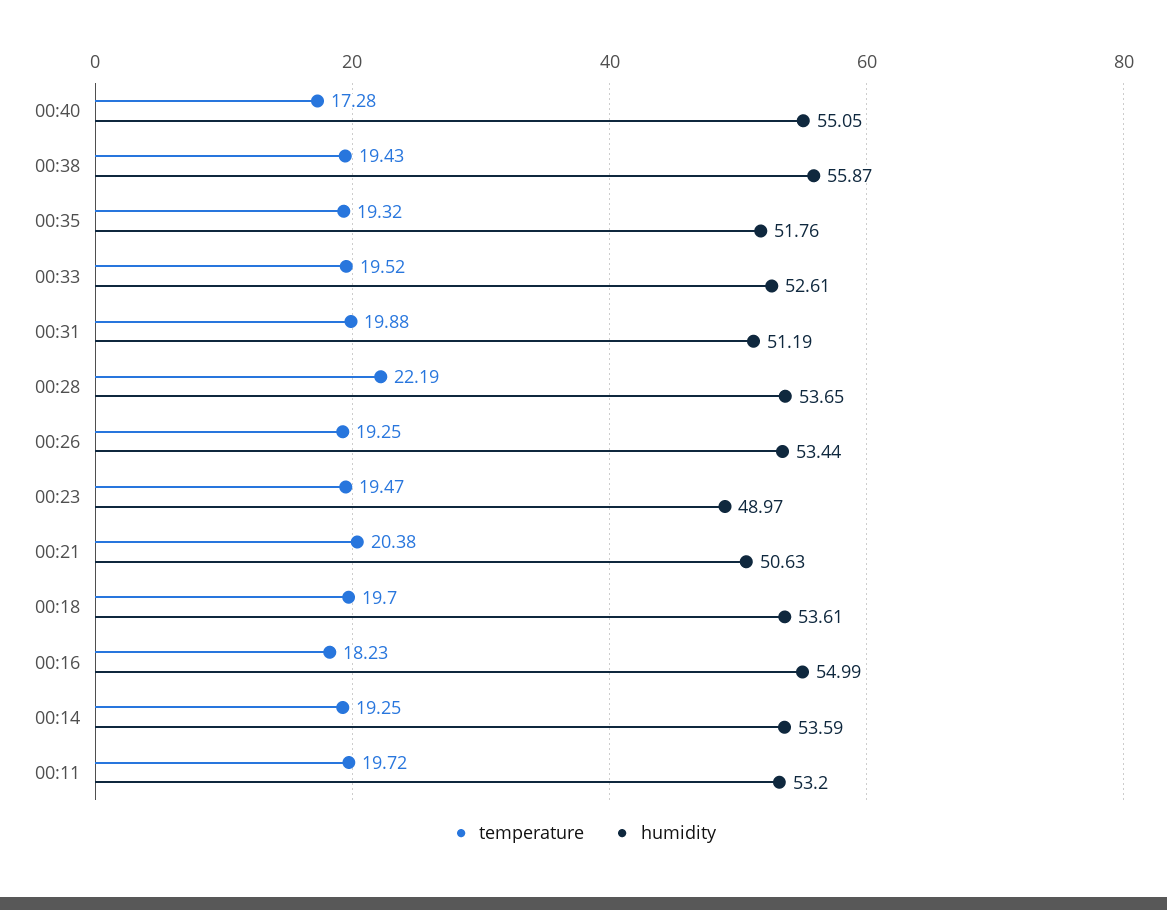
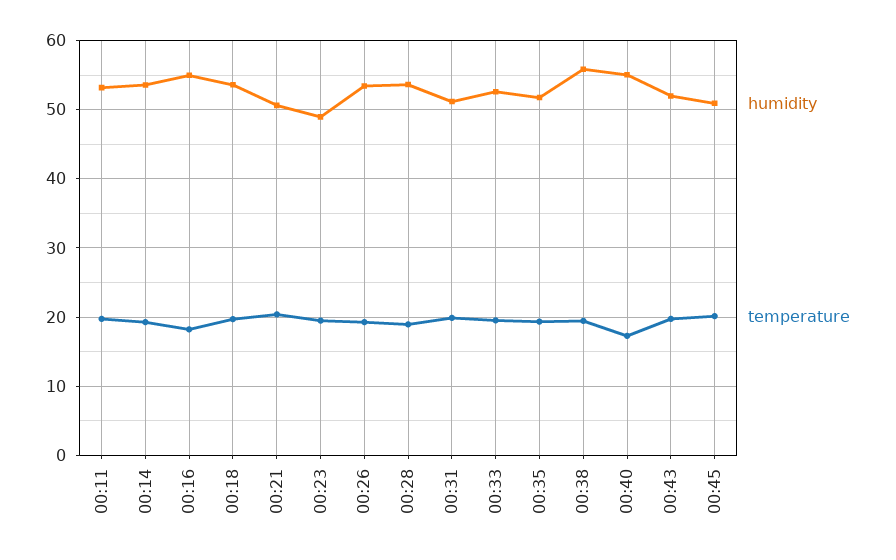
temperature, 00:28: 22.19 -> 19
humidity, 00:43: none -> 52
temperature, 00:43: none -> 20
humidity, 00:45: none -> 51
temperature, 00:45: none -> 20

